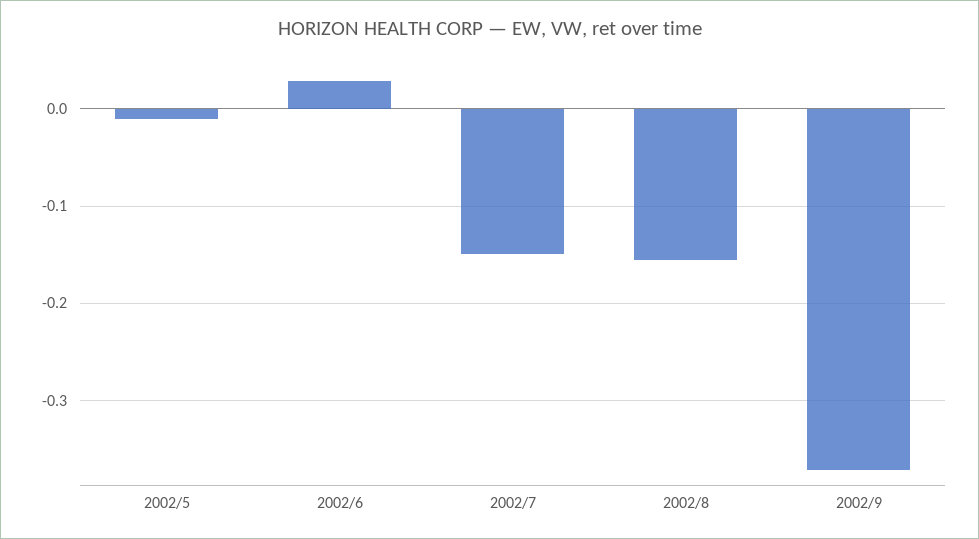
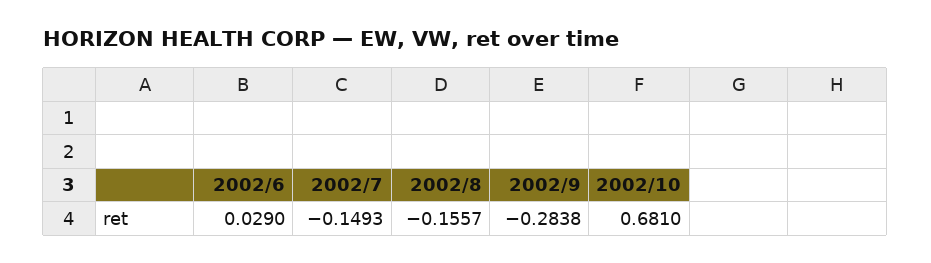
2002/5: -0.01 -> none
2002/9: -0.37 -> -0.2838
2002/10: none -> 0.681

